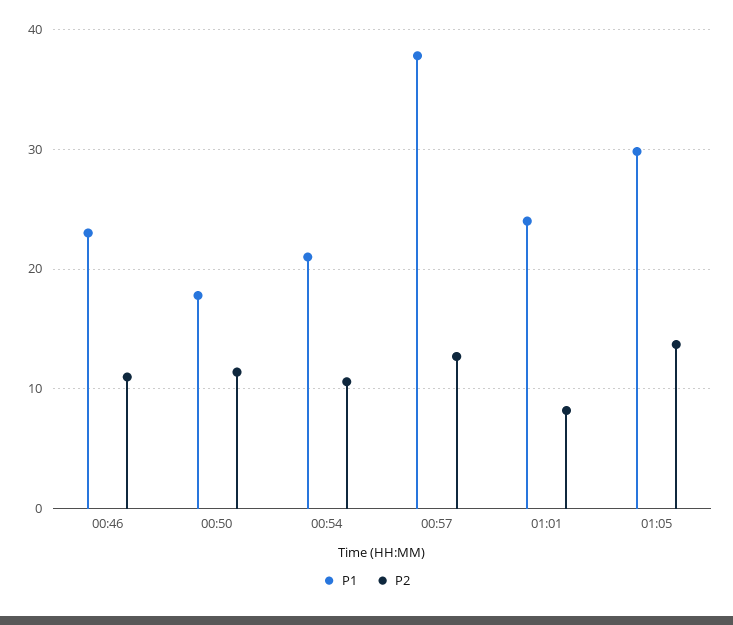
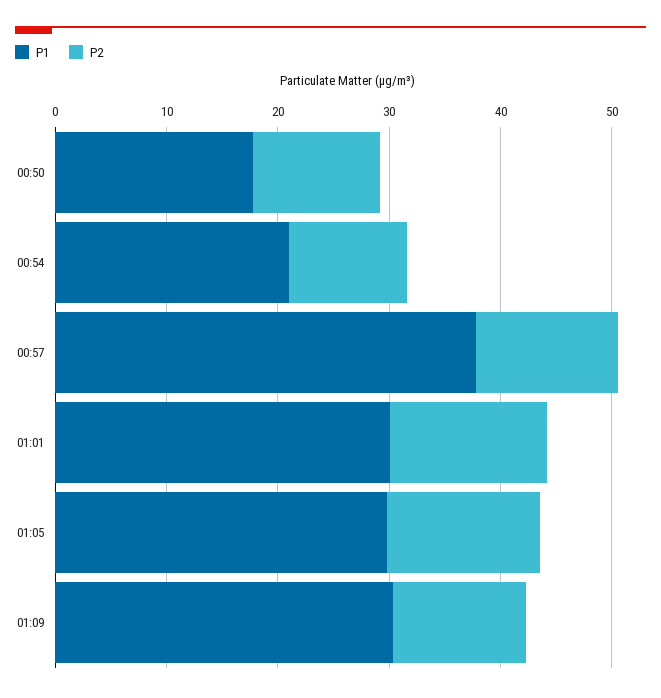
P1, 00:46: 23 -> none
P2, 00:46: 11 -> none
P1, 01:01: 24 -> 30
P2, 01:01: 8 -> 14
P1, 01:09: none -> 30
P2, 01:09: none -> 12

